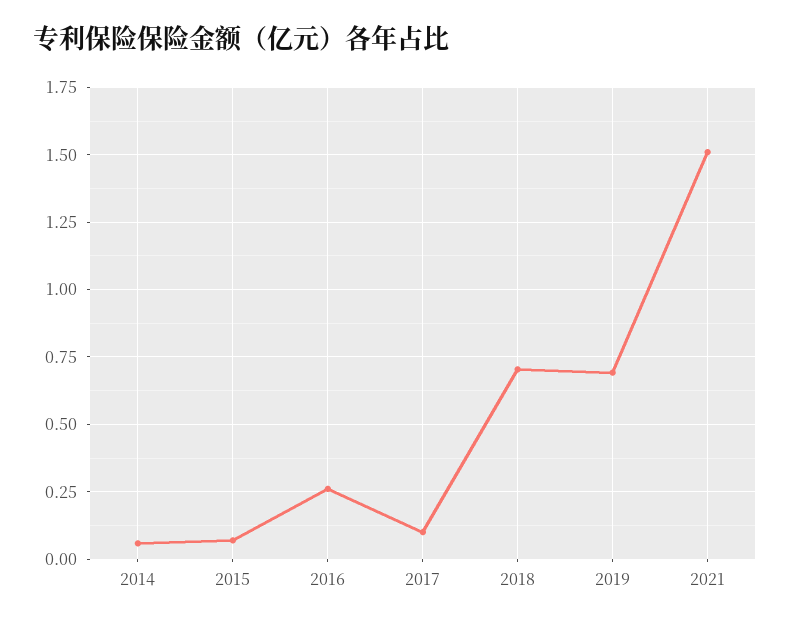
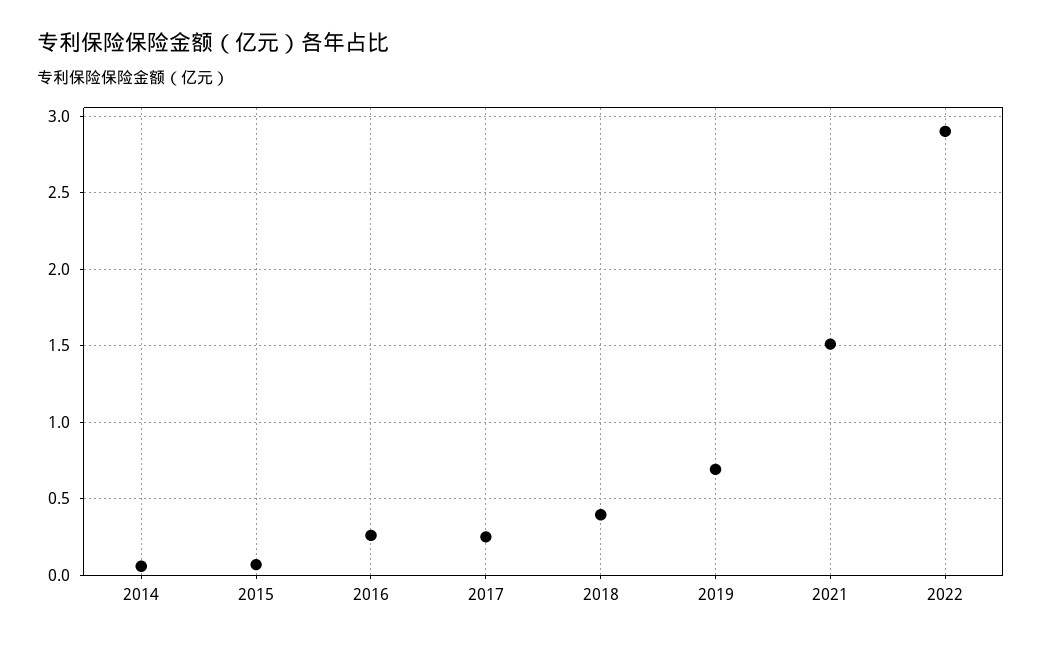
2017: 0.1 -> 0.25
2018: 0.7 -> 0.4
2022: none -> 2.9

